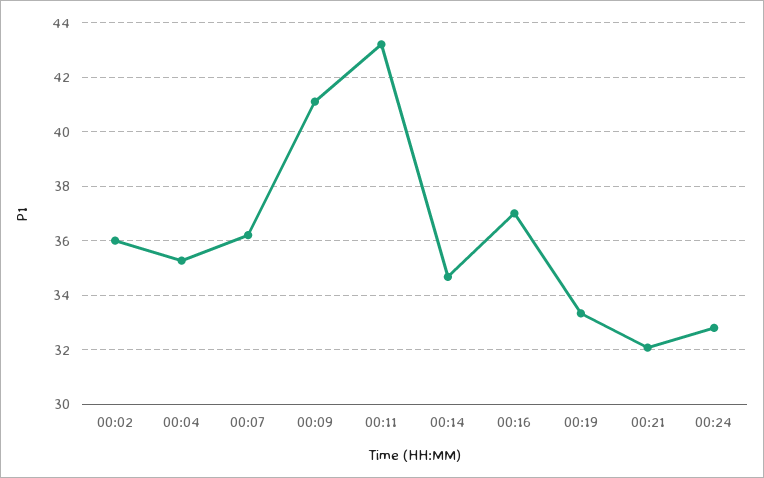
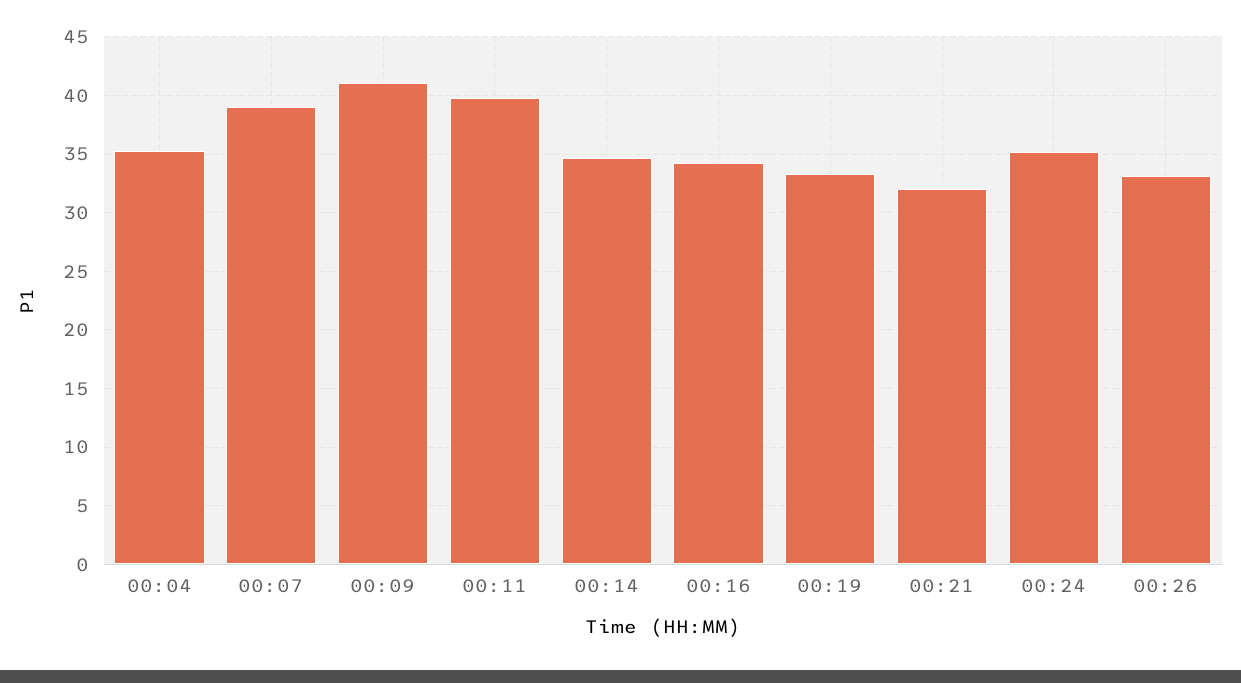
00:02: 36 -> none
00:07: 36.25 -> 39
00:11: 43.25 -> 40
00:16: 37 -> 34
00:24: 32.75 -> 35
00:26: none -> 33

